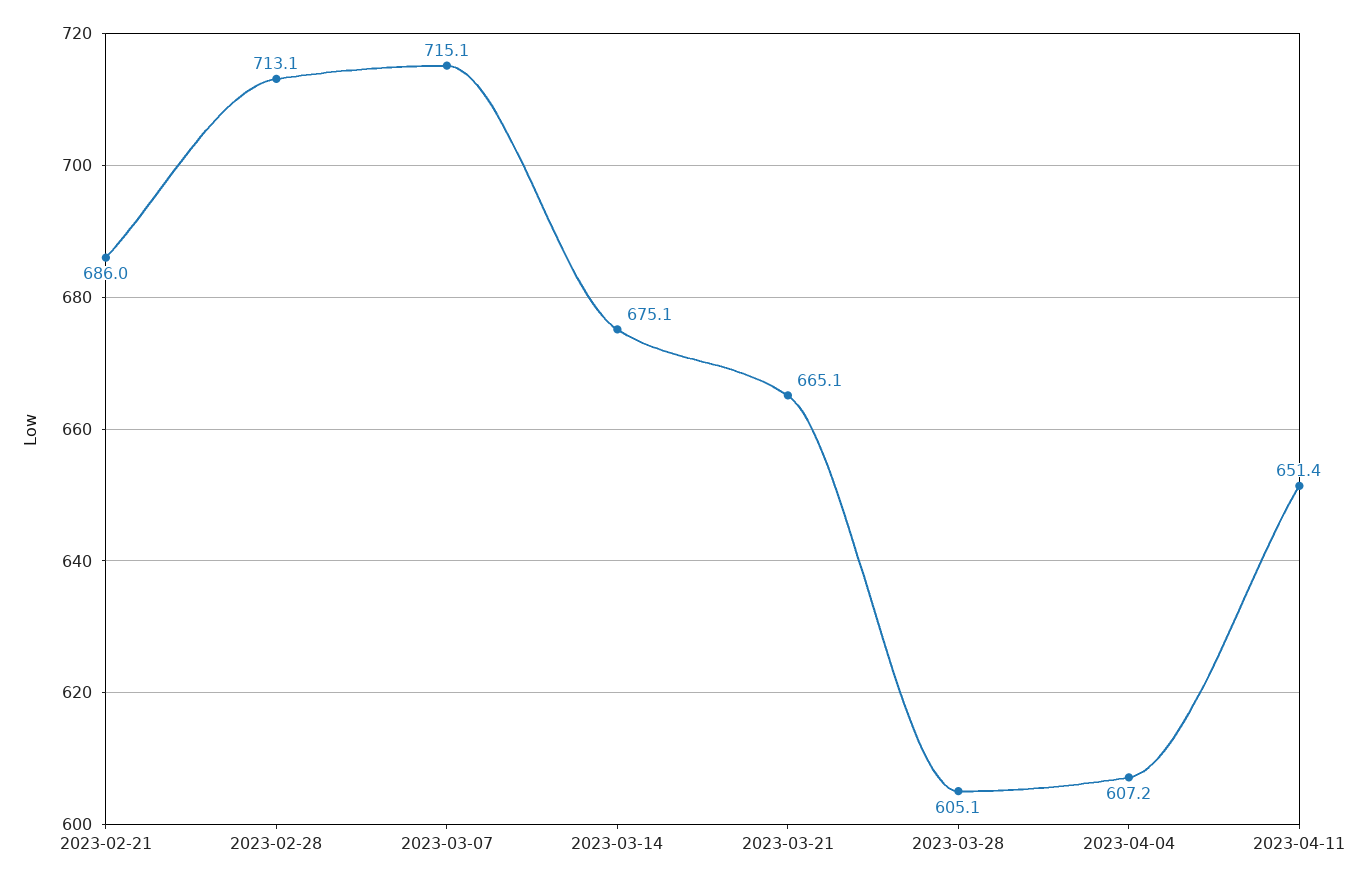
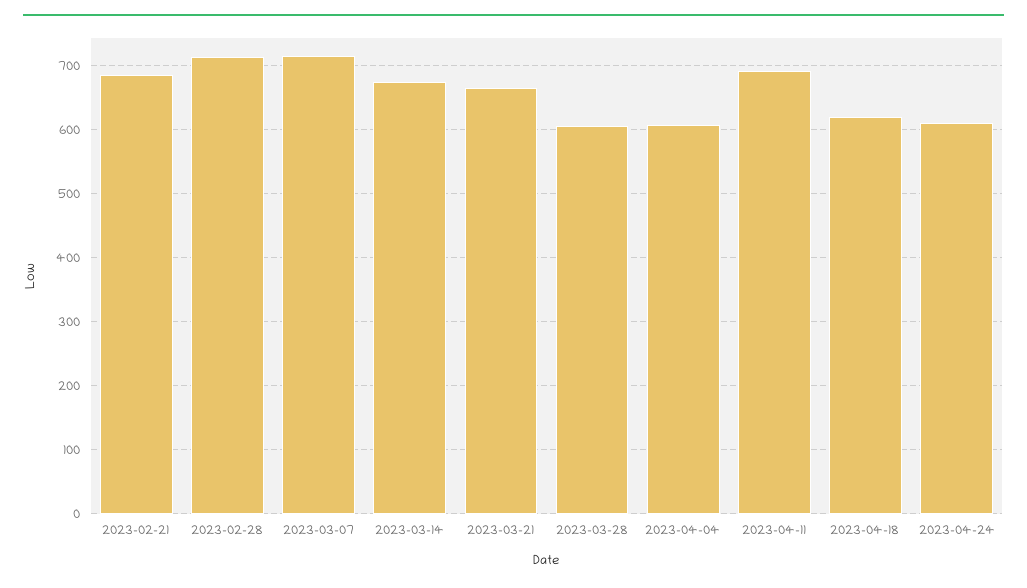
2023-04-11: 651.4 -> 690
2023-04-18: none -> 620
2023-04-24: none -> 610

